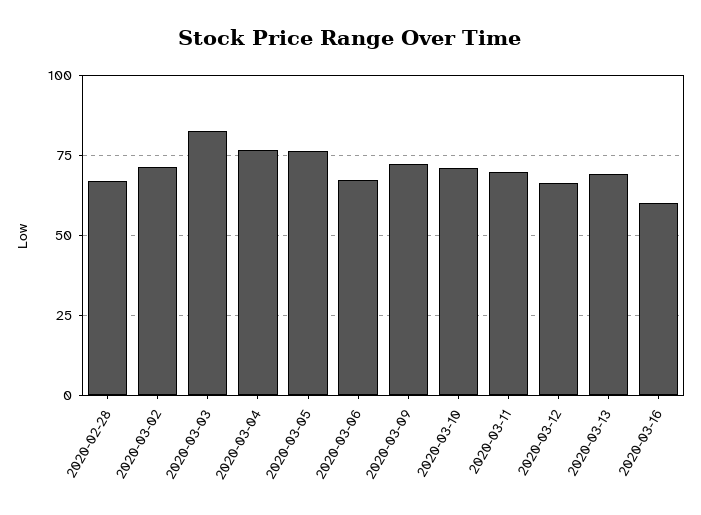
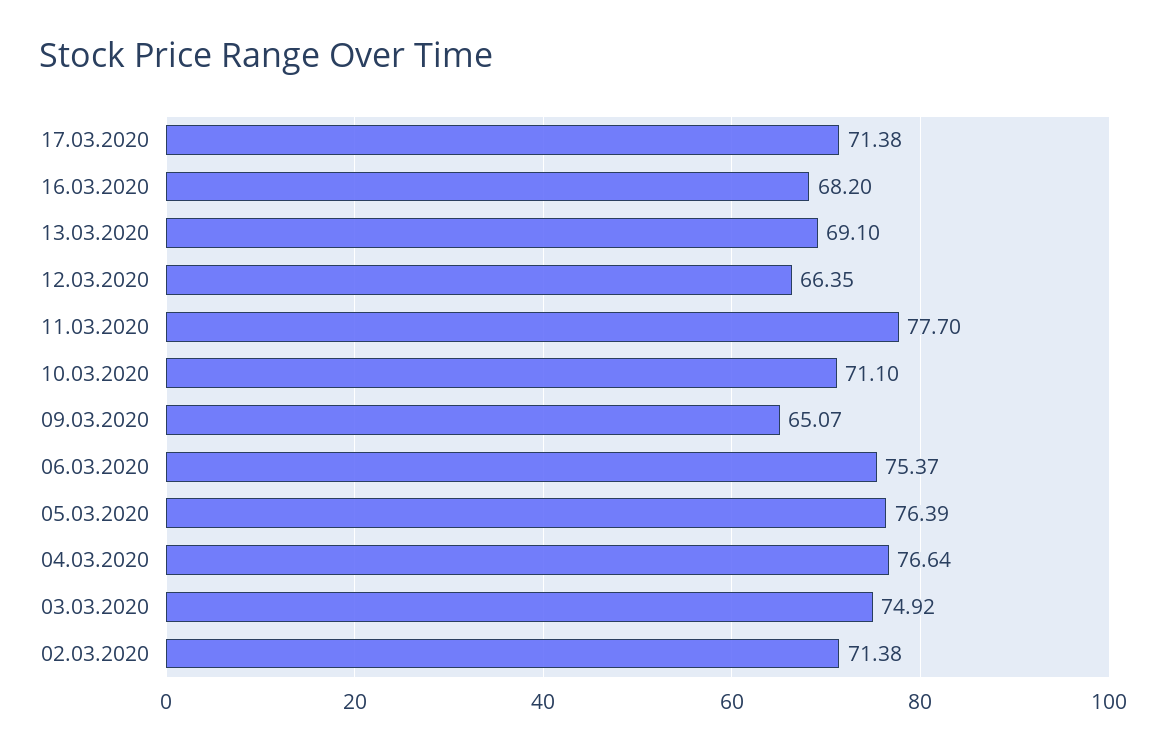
2020-02-28: 67.5 -> none
2020-03-03: 82.5 -> 74.92
2020-03-06: 67.5 -> 75.37
2020-03-09: 72.5 -> 65.07
2020-03-11: 70 -> 77.7
2020-03-16: 60 -> 68.2
17.03.2020: none -> 71.38

